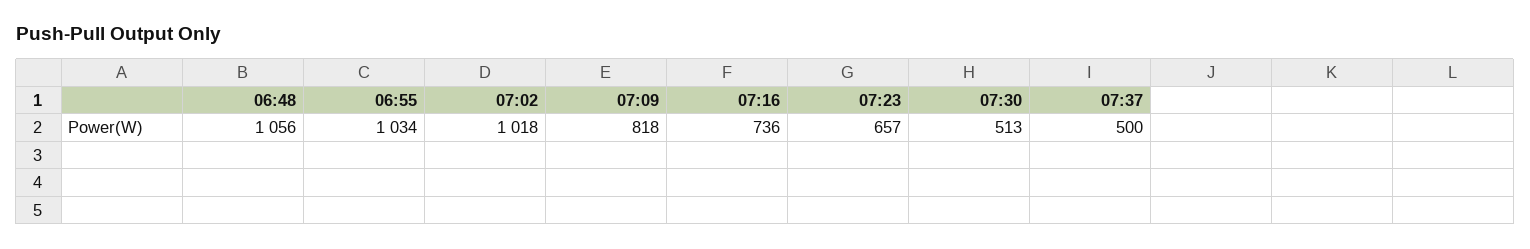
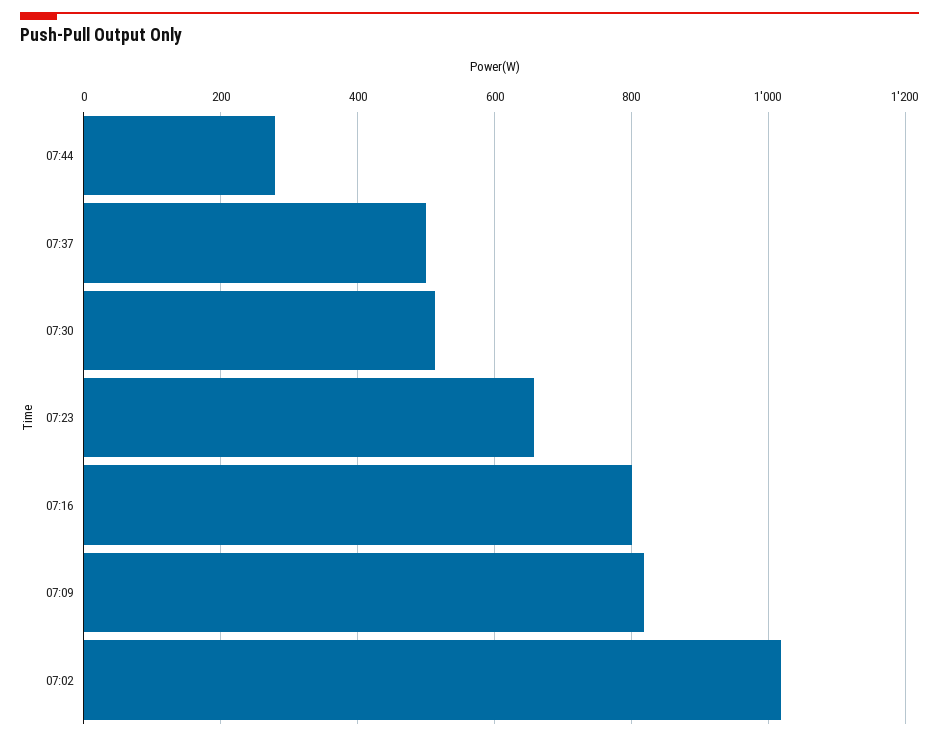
06:48: 1056 -> none
06:55: 1034 -> none
07:16: 736 -> 800
07:44: none -> 280

